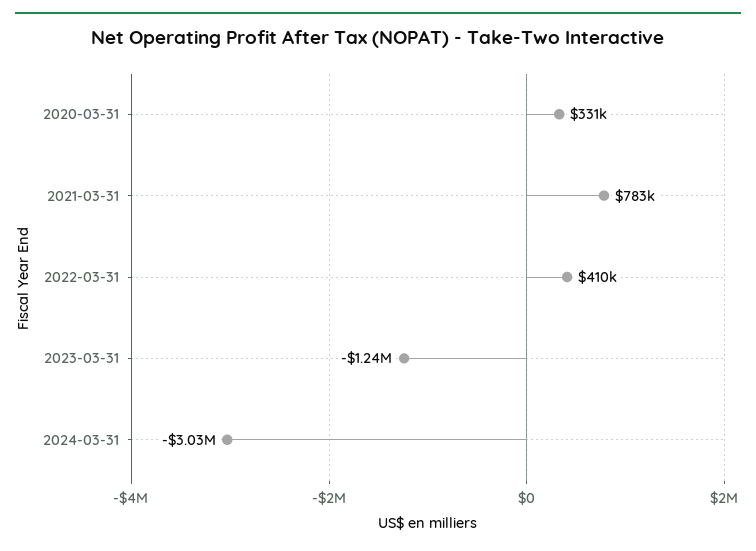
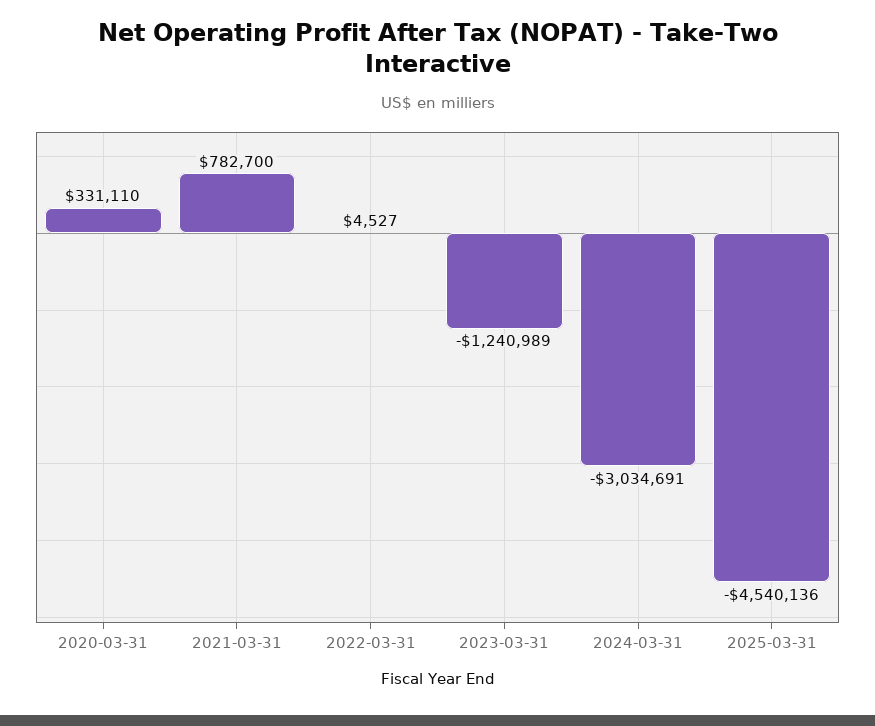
2022-03-31: 410000 -> 4527
2025-03-31: none -> -4540136

